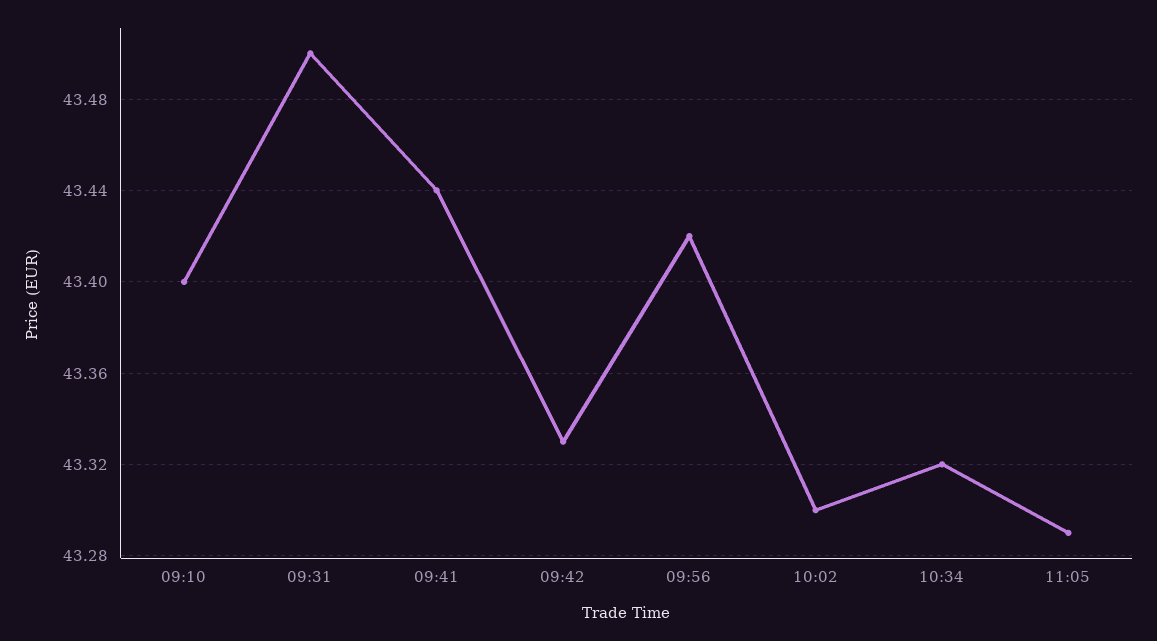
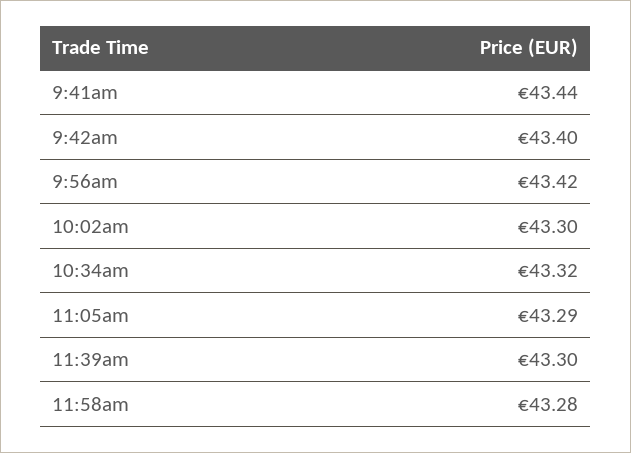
09:10: 43.4 -> none
09:31: 43.5 -> none
09:42: 43.33 -> 43.4
11:39am: none -> 43.3
11:58am: none -> 43.28

